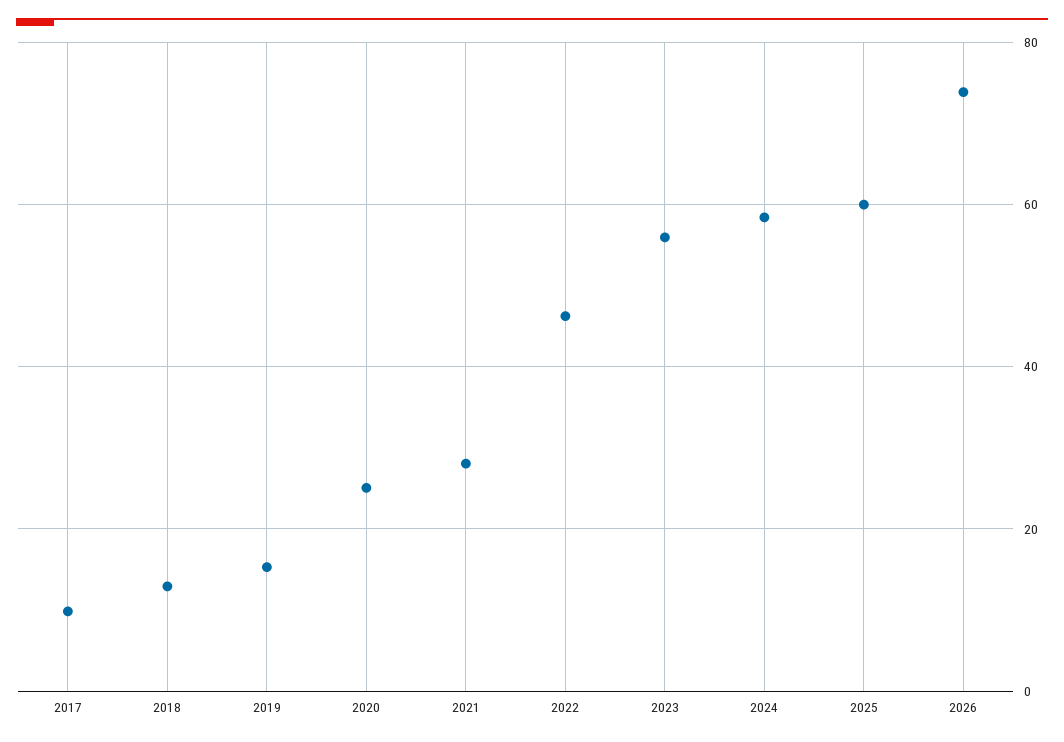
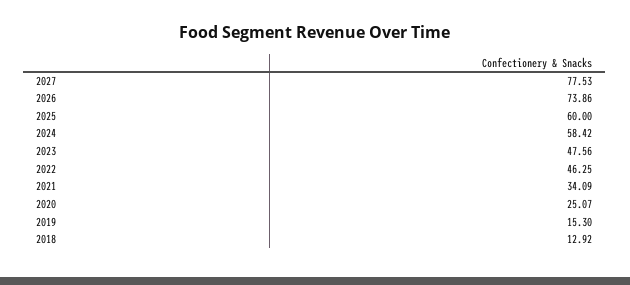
2017: 10 -> none
2021: 28 -> 34.09
2023: 56 -> 47.56
2027: none -> 77.53

